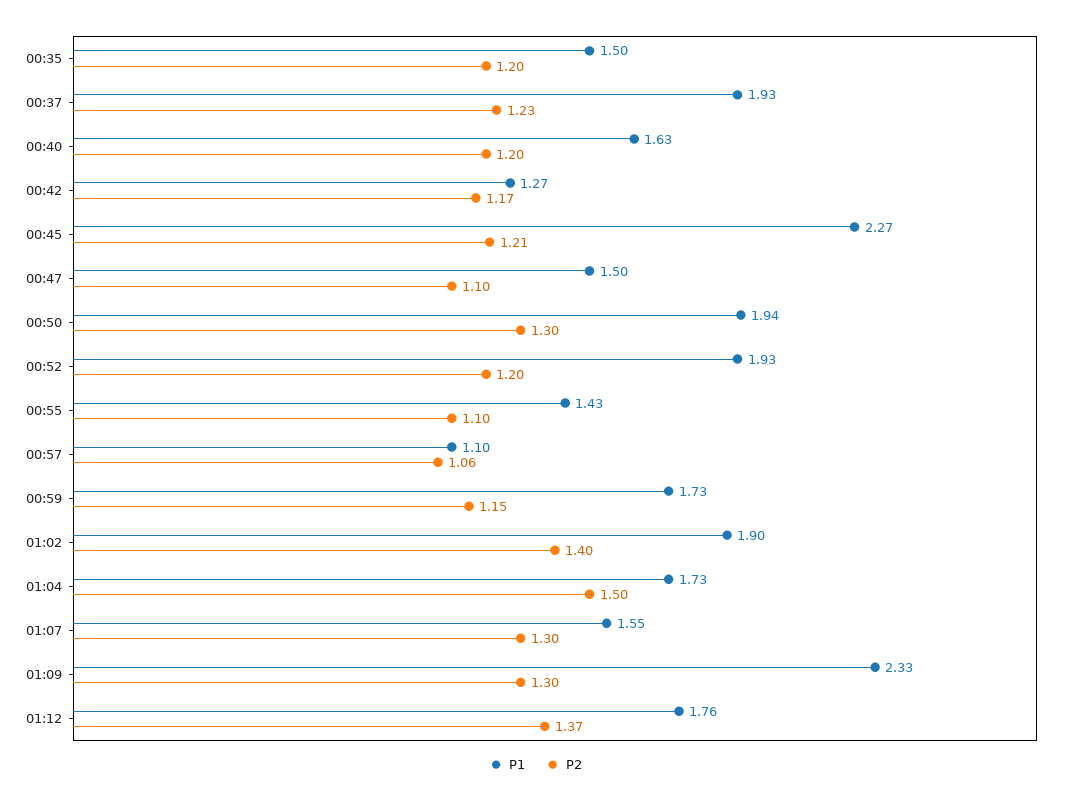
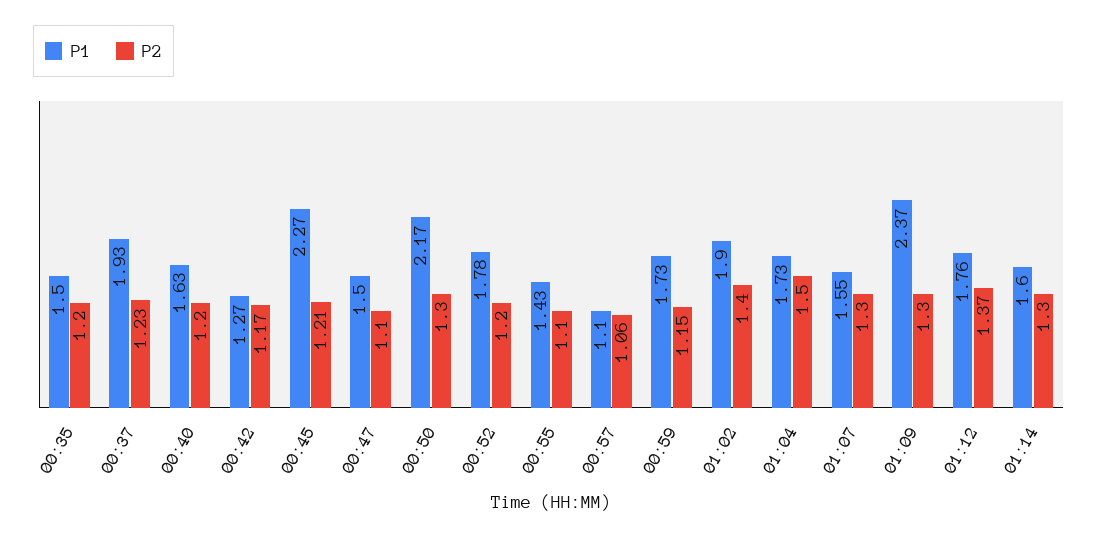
P1, 00:50: 1.94 -> 2.17
P1, 00:52: 1.93 -> 1.78
P1, 01:09: 2.33 -> 2.37
P1, 01:14: none -> 1.6
P2, 01:14: none -> 1.3

